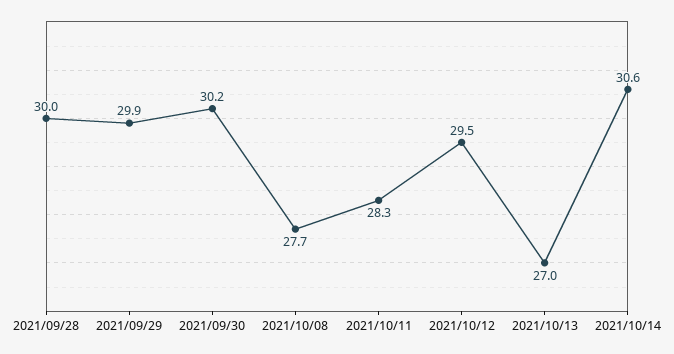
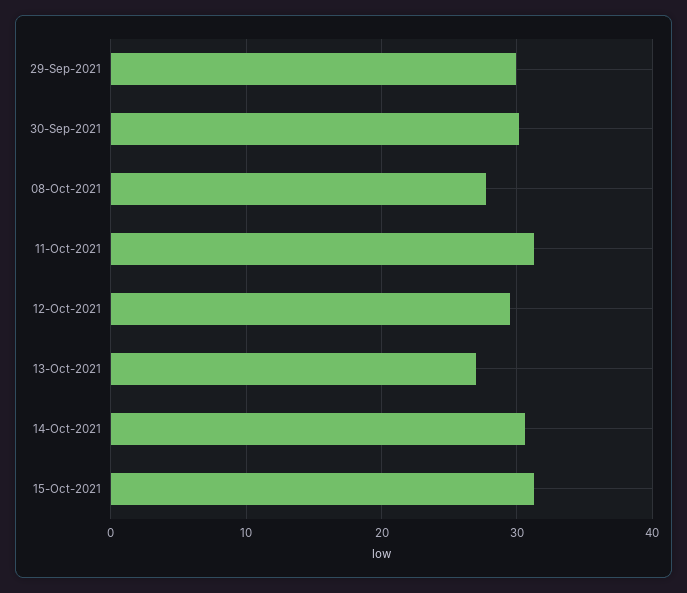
2021/09/28: 30 -> none
2021/10/11: 28.3 -> 31
15-Oct-2021: none -> 31

